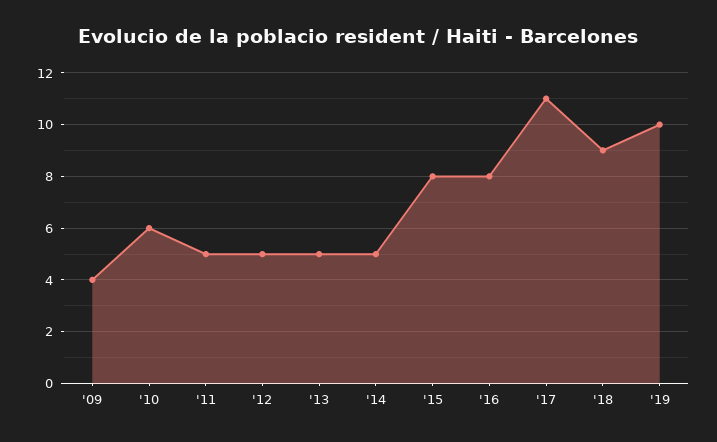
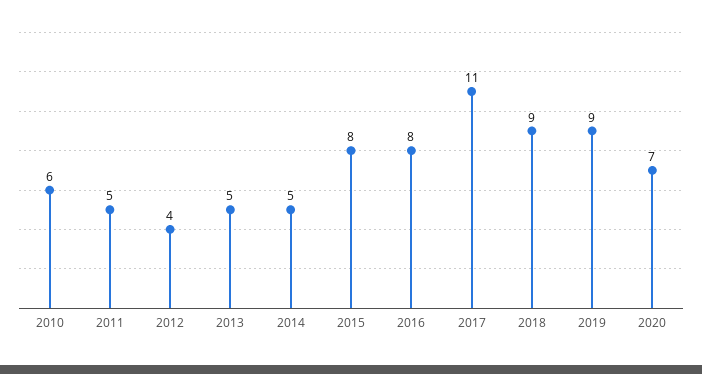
'09: 4 -> none
'12: 5 -> 4
'19: 10 -> 9
2020: none -> 7

